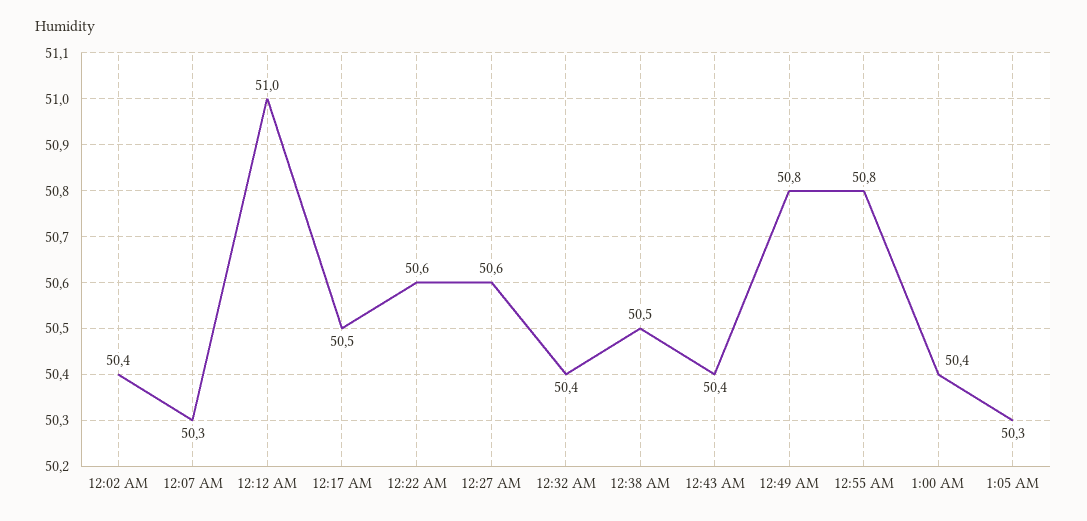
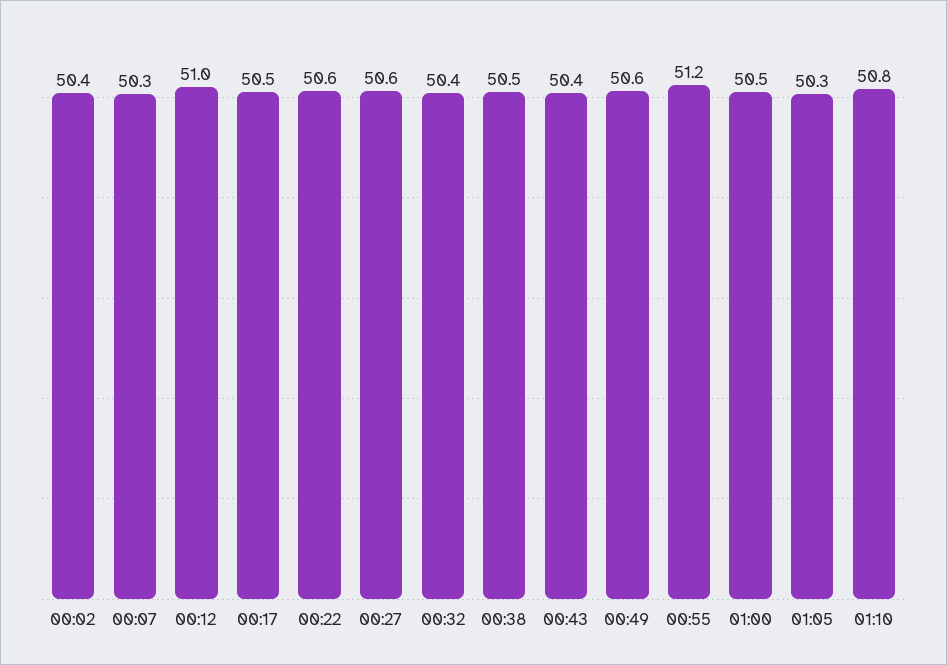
12:49 AM: 50.8 -> 50.6
12:55 AM: 50.8 -> 51.2
1:00 AM: 50.4 -> 50.5
01:10: none -> 50.8

